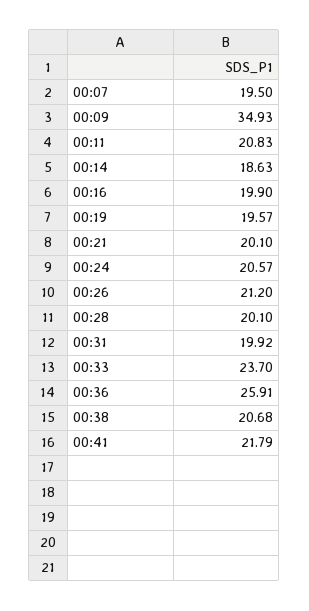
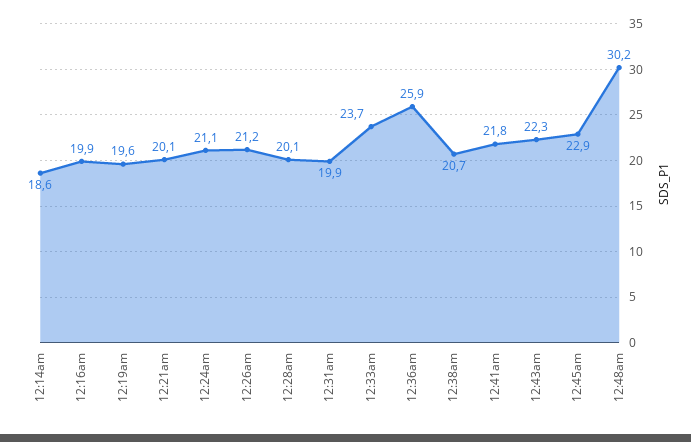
00:07: 19.5 -> none
00:09: 34.93 -> none
00:11: 20.83 -> none
00:24: 20.57 -> 21.1
12:43am: none -> 22.3
12:45am: none -> 22.9
12:48am: none -> 30.2

